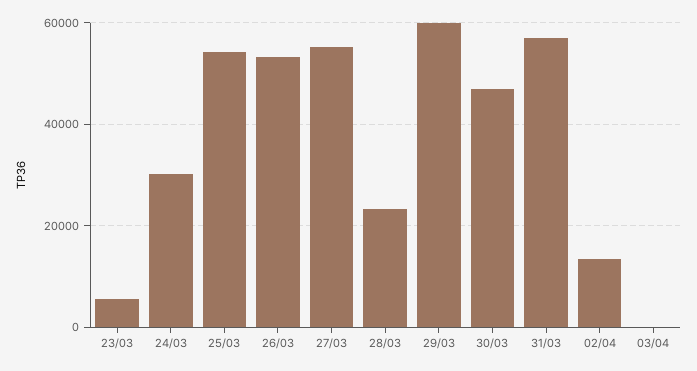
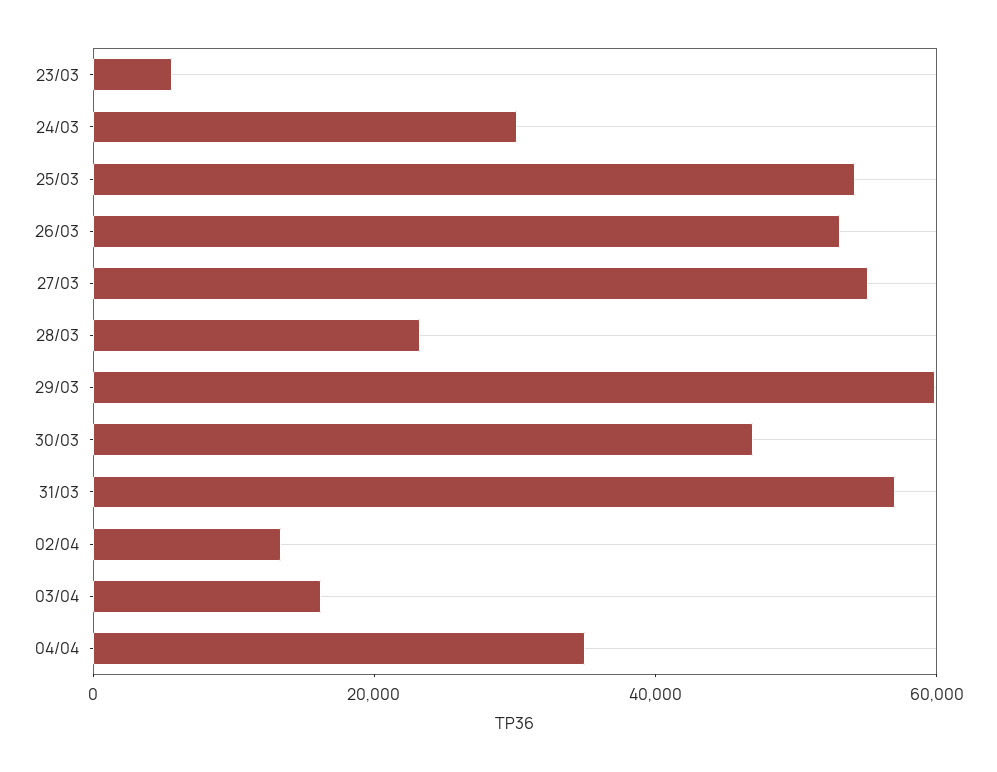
03/04: 0 -> 15000
04/04: none -> 35000

